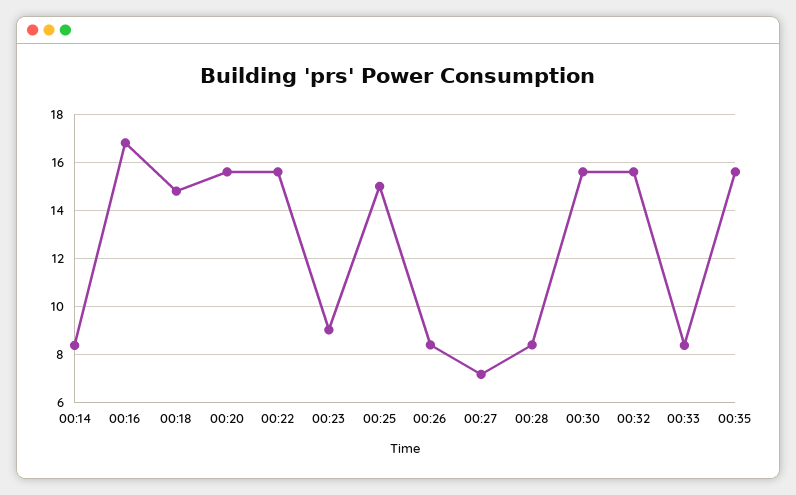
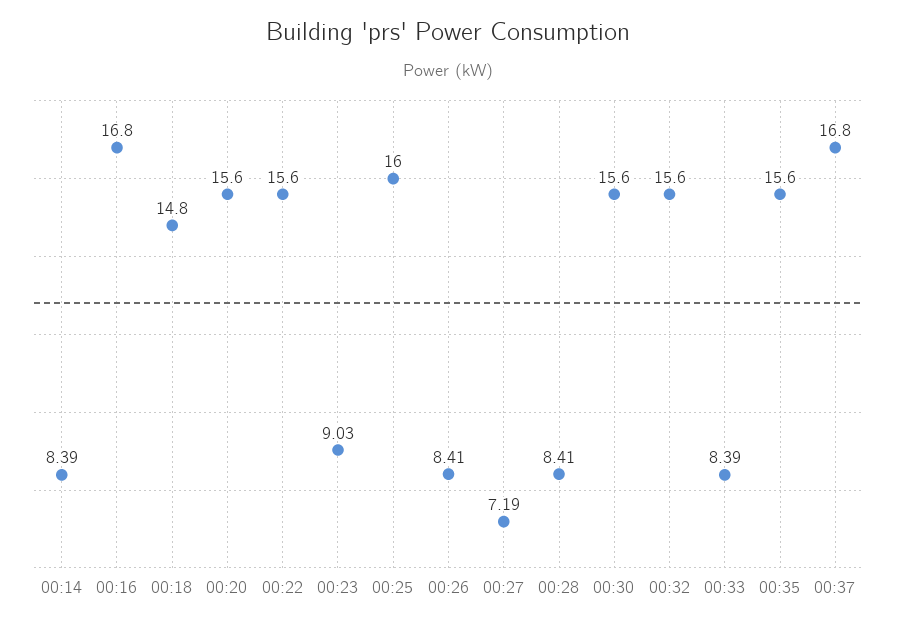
00:25: 15 -> 16
00:37: none -> 16.8

